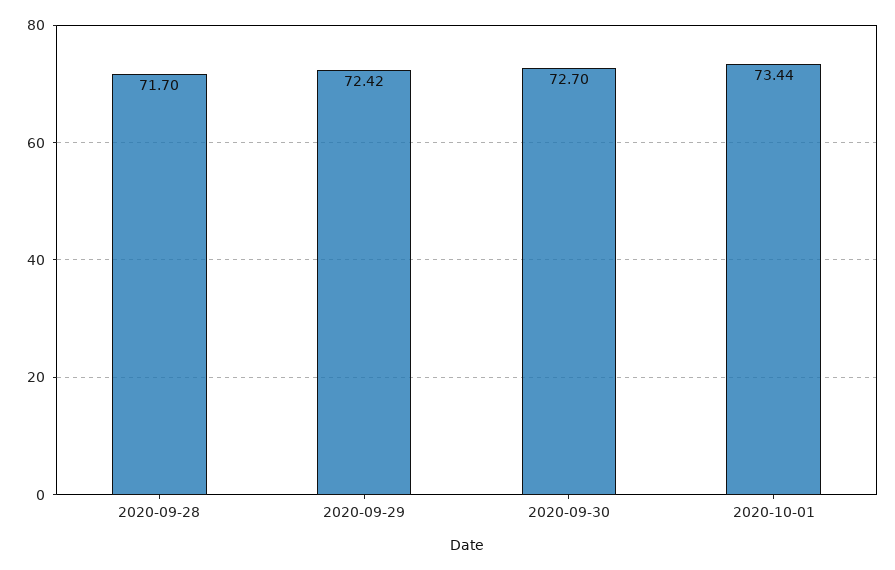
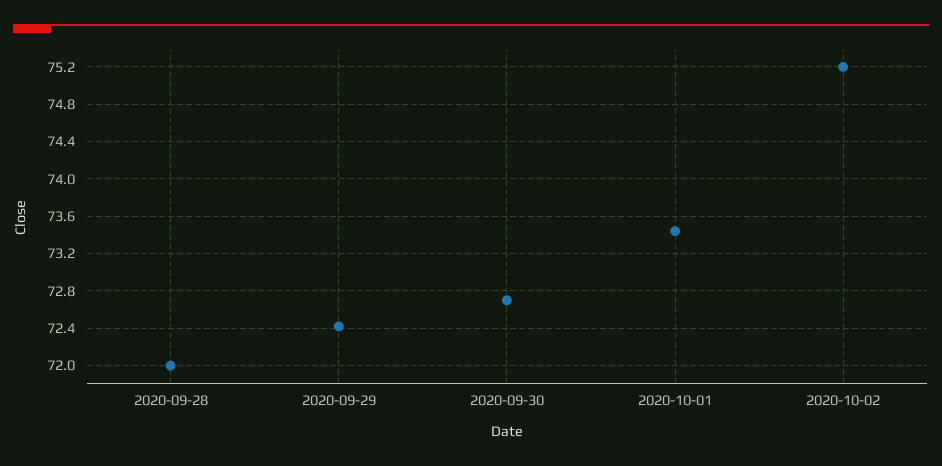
2020-09-28: 71.7 -> 72
2020-10-02: none -> 75.2

